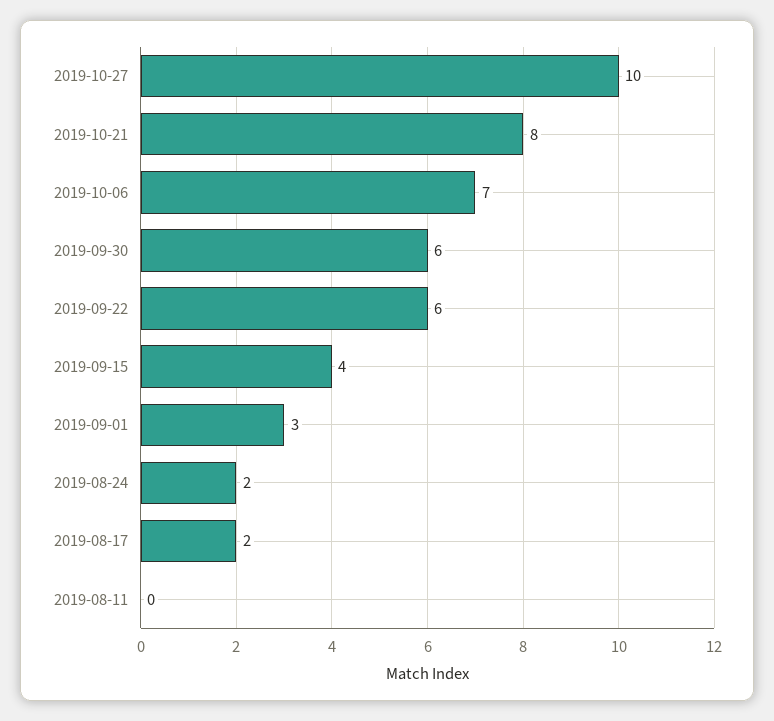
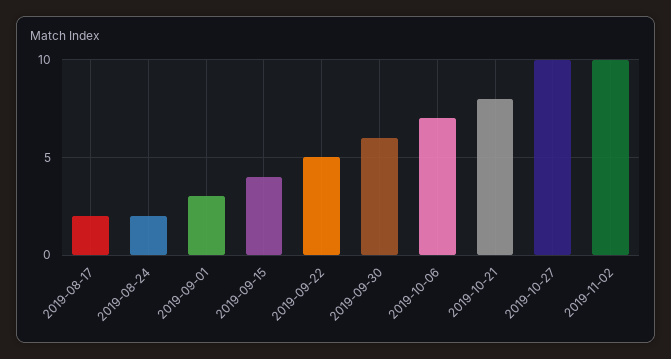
2019-09-22: 6 -> 5
2019-08-11: 0 -> none
2019-11-02: none -> 10

